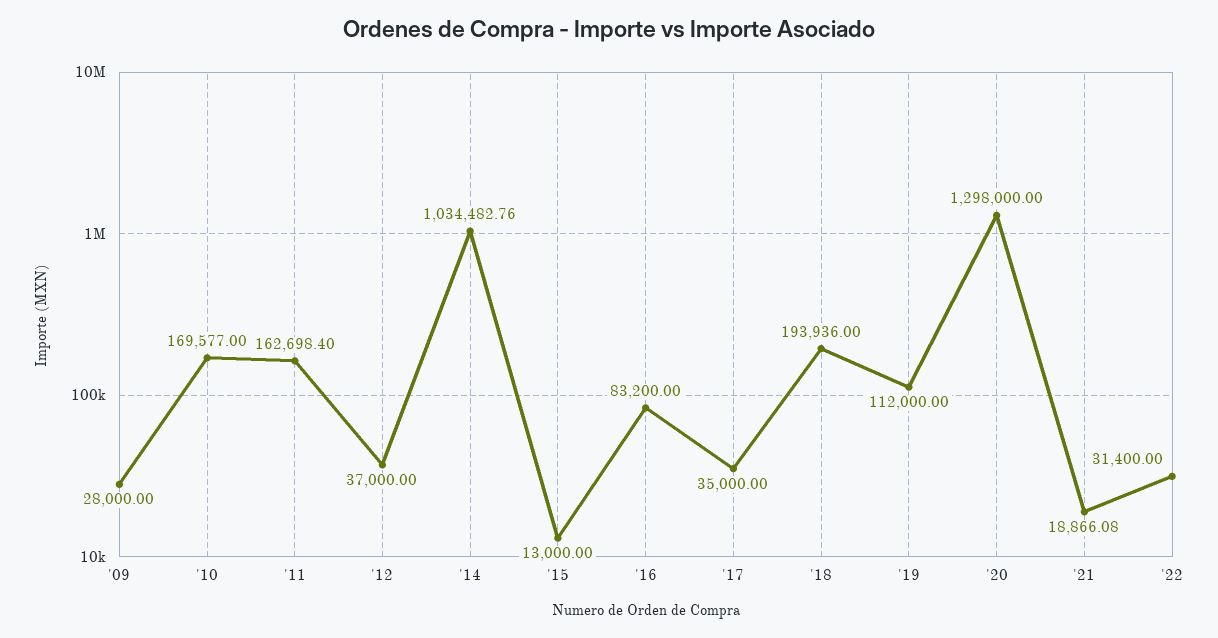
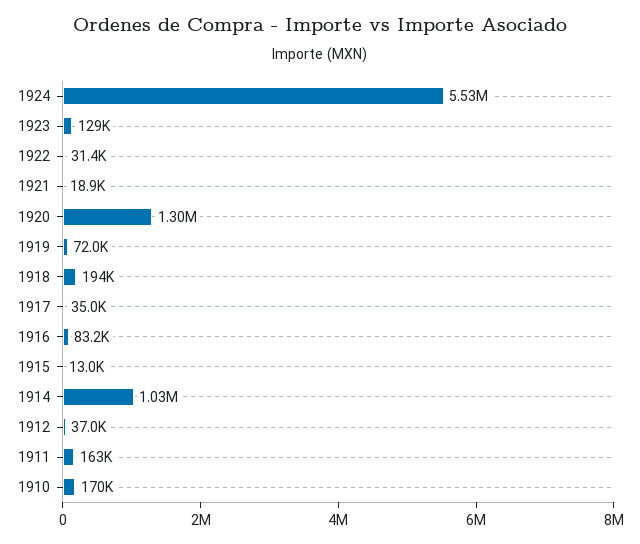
'09: 28000 -> none
'19: 112000 -> 72000
1924: none -> 5530000
1923: none -> 129000

